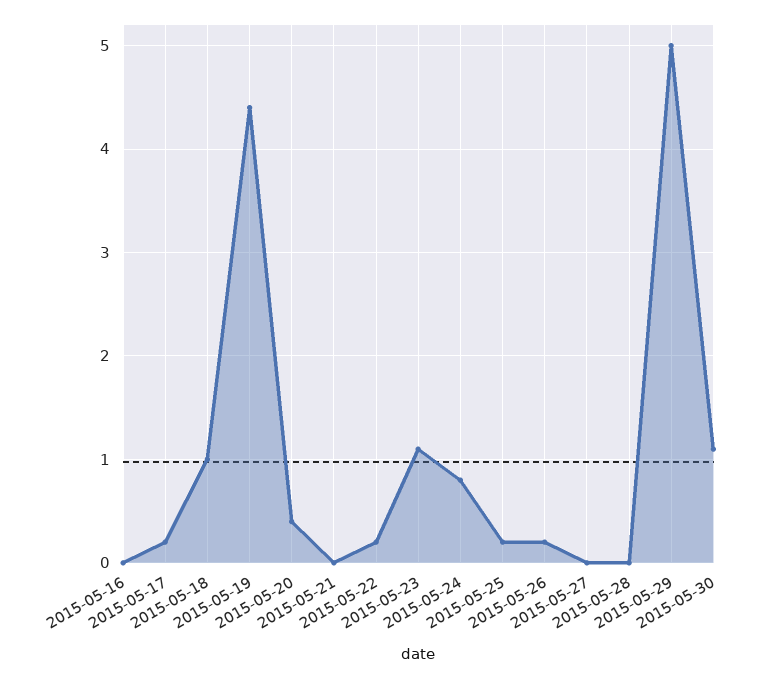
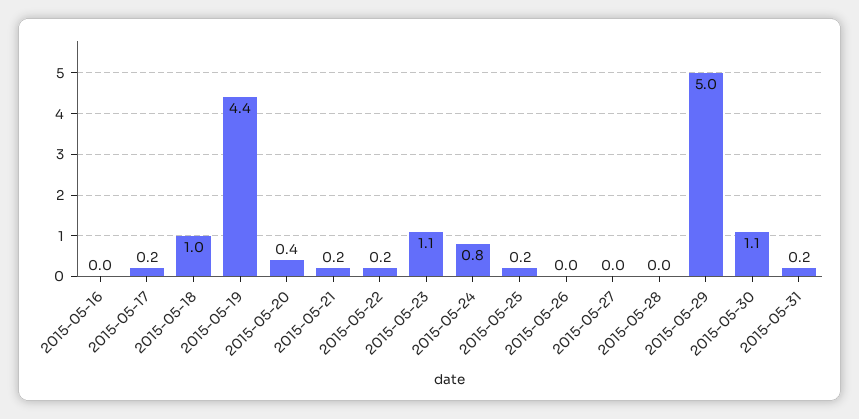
2015-05-21: 0 -> 0.2
2015-05-26: 0.2 -> 0
2015-05-31: none -> 0.2

